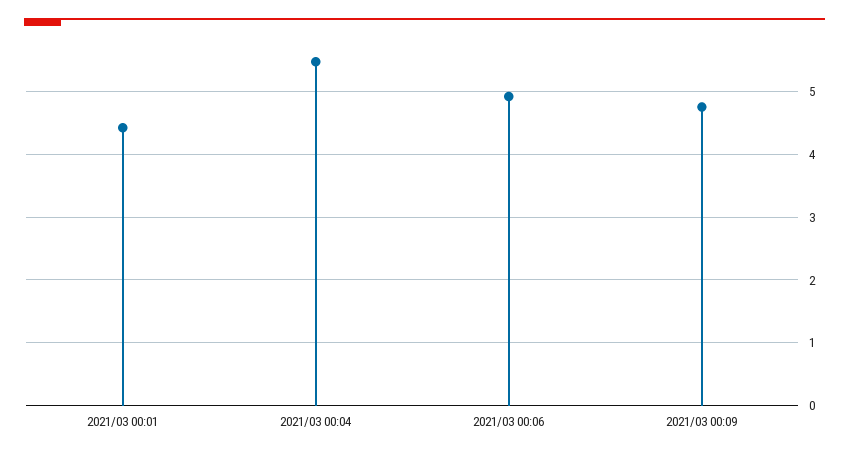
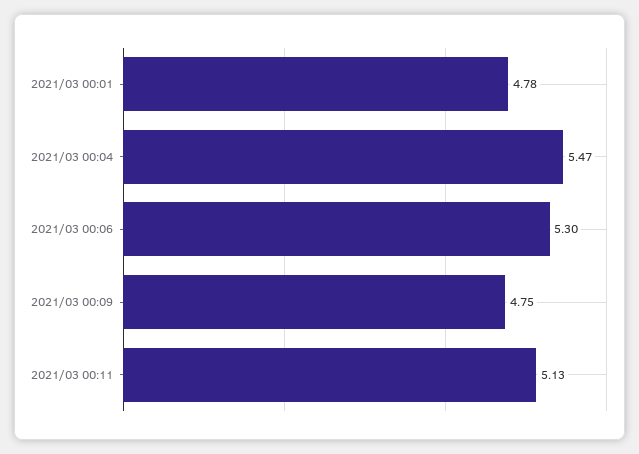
2021/03 00:01: 4.4 -> 4.78
2021/03 00:06: 4.9 -> 5.3
2021/03 00:11: none -> 5.13

